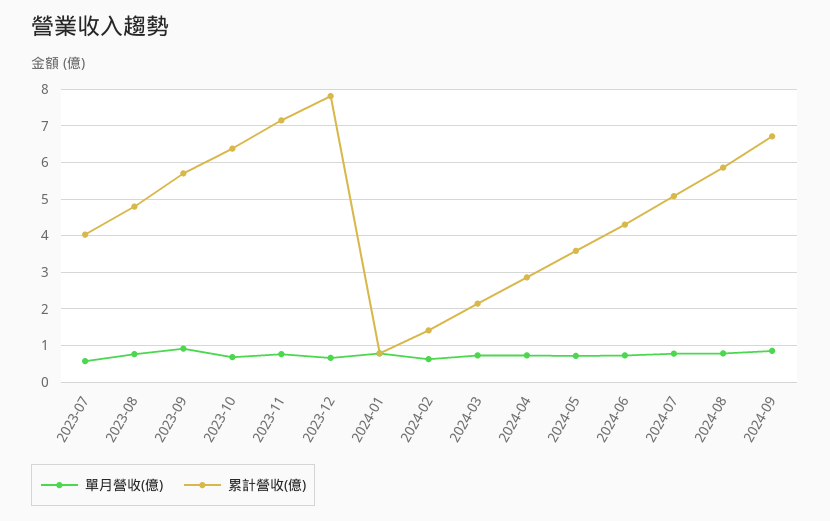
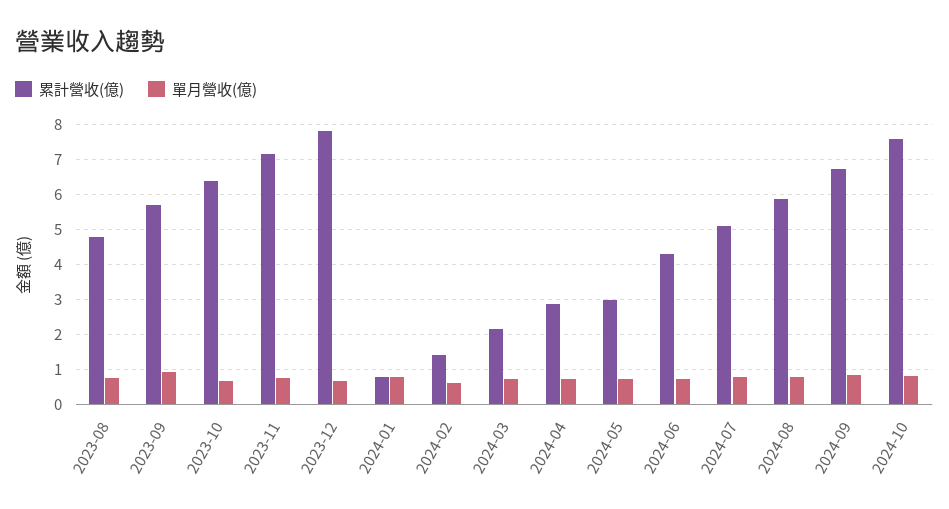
單月營收(億), 2023-07: 0.6 -> none
累計營收(億), 2023-07: 4 -> none
累計營收(億), 2024-05: 3.6 -> 3
累計營收(億), 2024-10: none -> 7.6
單月營收(億), 2024-10: none -> 0.8

